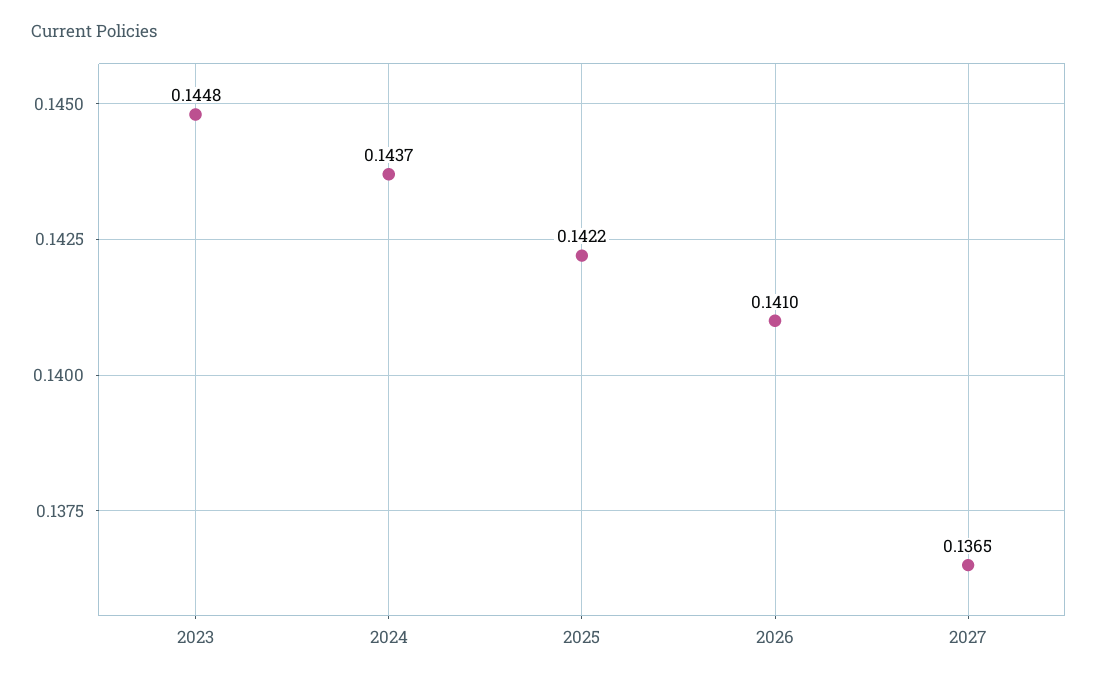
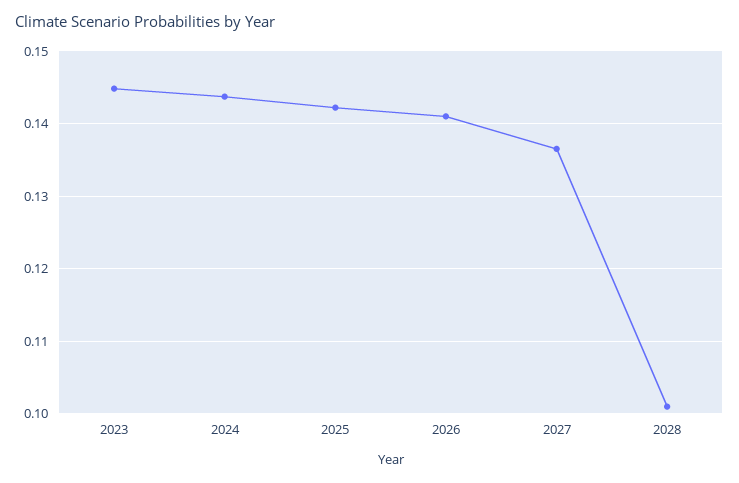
2028: none -> 0.101

